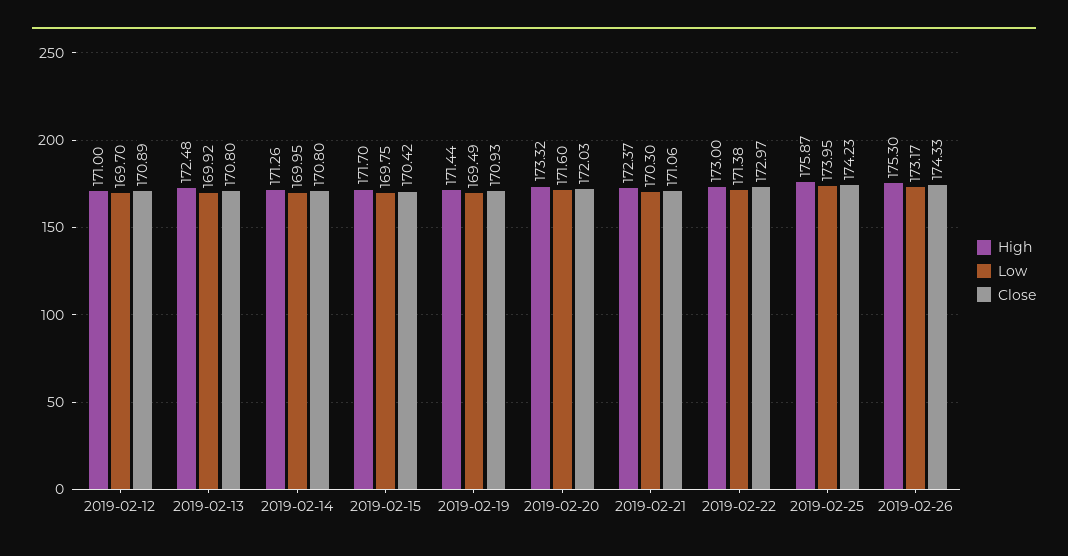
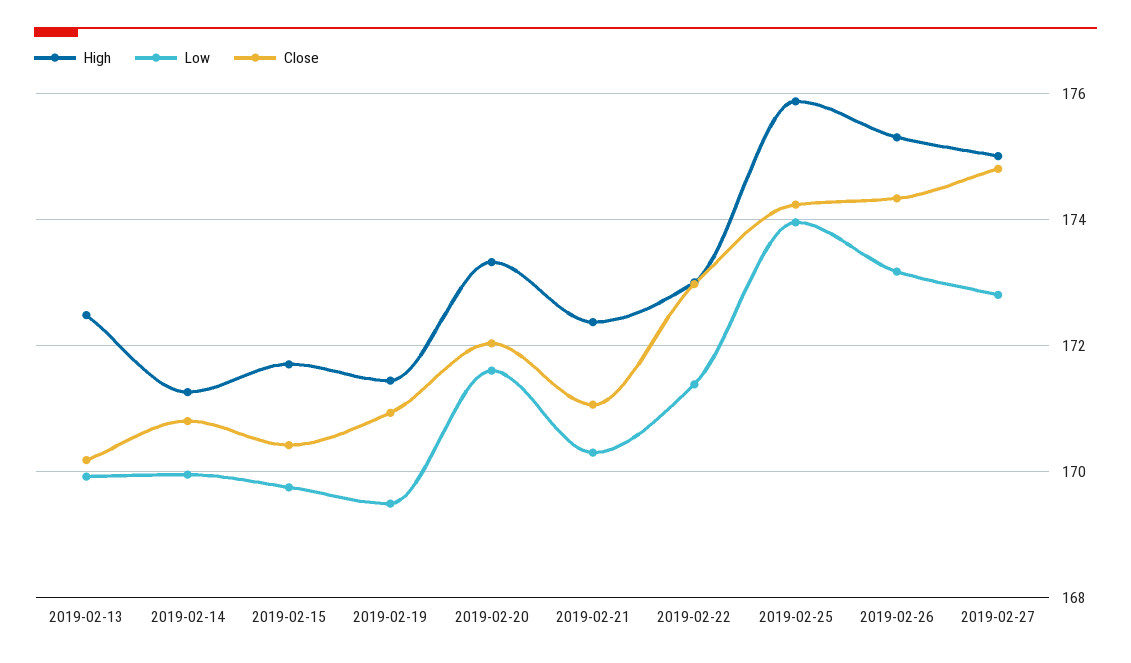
High, 2019-02-12: 171 -> none
Low, 2019-02-12: 169.7 -> none
Close, 2019-02-12: 170.89 -> none
Close, 2019-02-13: 170.8 -> 170.2
High, 2019-02-27: none -> 175
Low, 2019-02-27: none -> 172.8
Close, 2019-02-27: none -> 174.8

